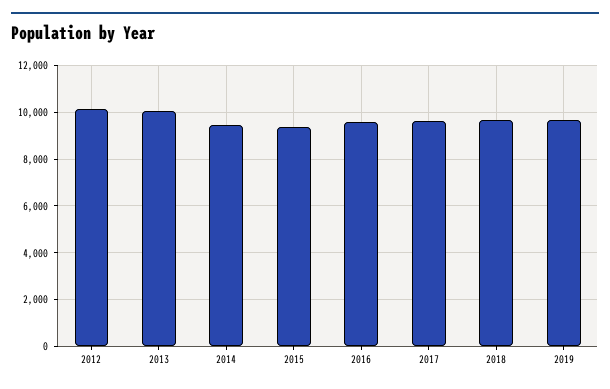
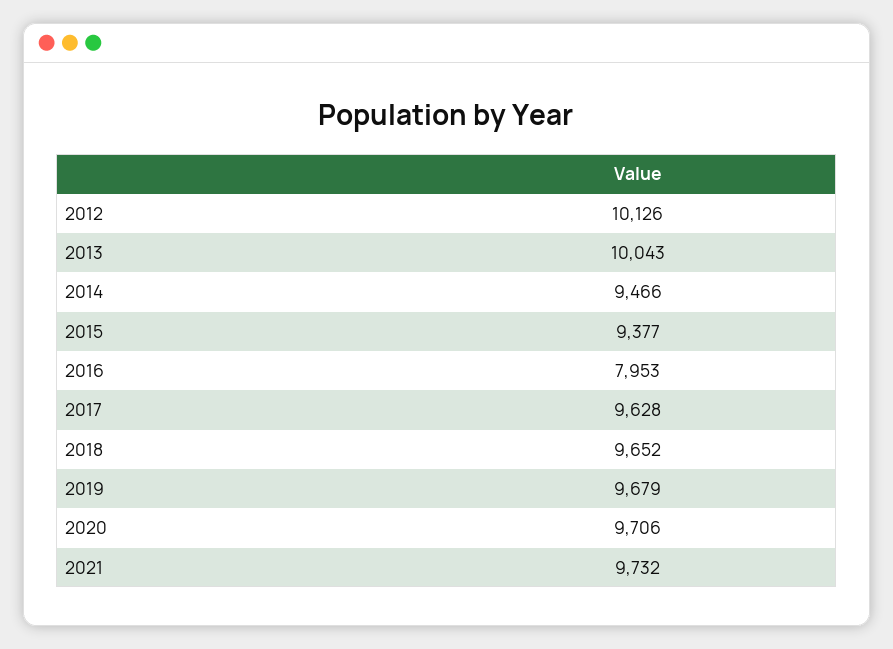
2016: 9500 -> 7953
2020: none -> 9706
2021: none -> 9732

